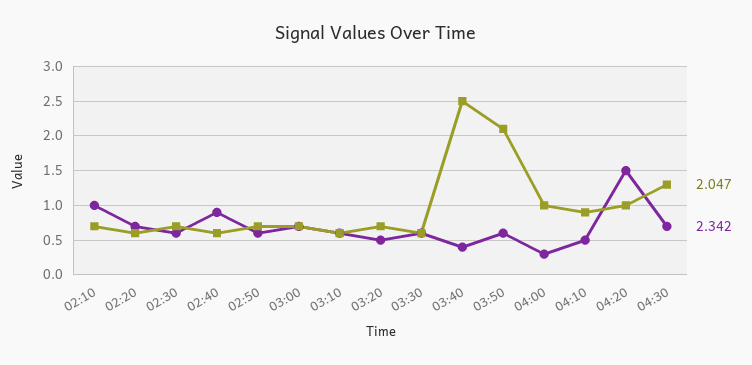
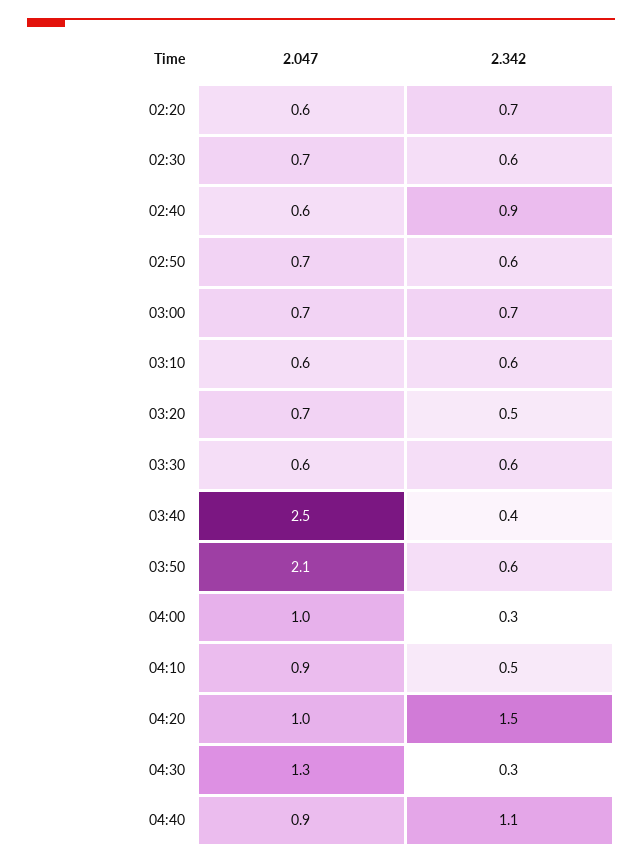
2.047, 02:10: 0.7 -> none
2.342, 02:10: 1 -> none
2.342, 04:30: 0.7 -> 0.3
2.047, 04:40: none -> 0.9
2.342, 04:40: none -> 1.1

